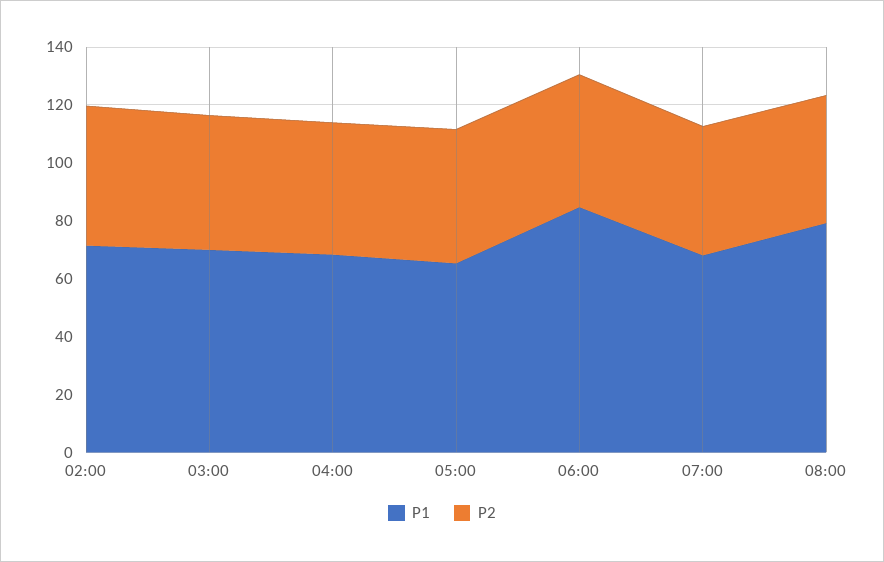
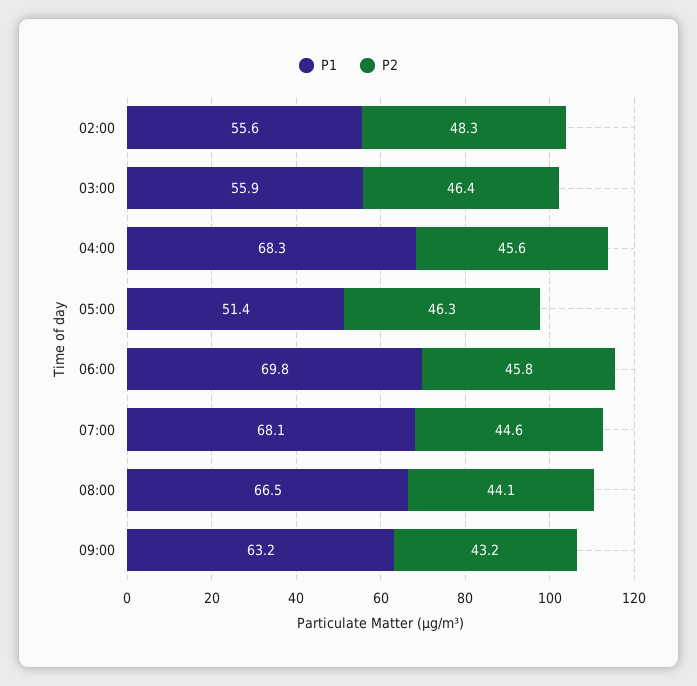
P1, 02:00: 70 -> 55.6
P1, 03:00: 70 -> 55.9
P1, 05:00: 65 -> 51.4
P1, 06:00: 85 -> 69.8
P1, 08:00: 80 -> 66.5
P1, 09:00: none -> 63.2
P2, 09:00: none -> 43.2

